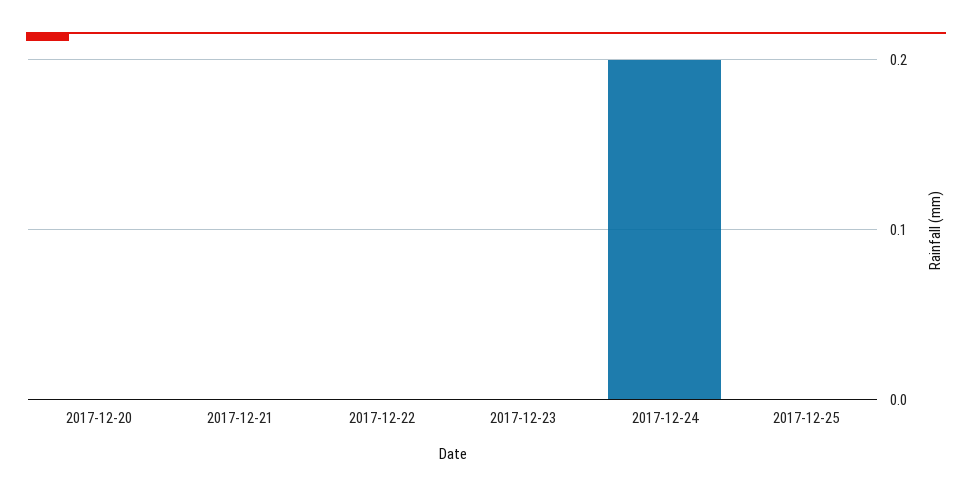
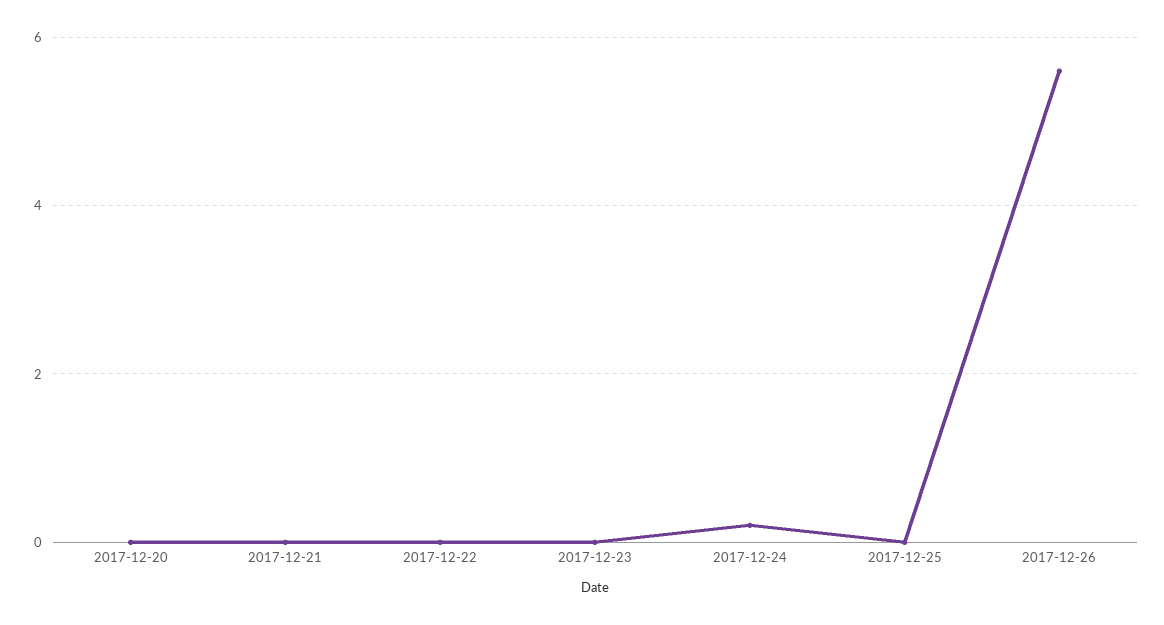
2017-12-26: none -> 5.5

